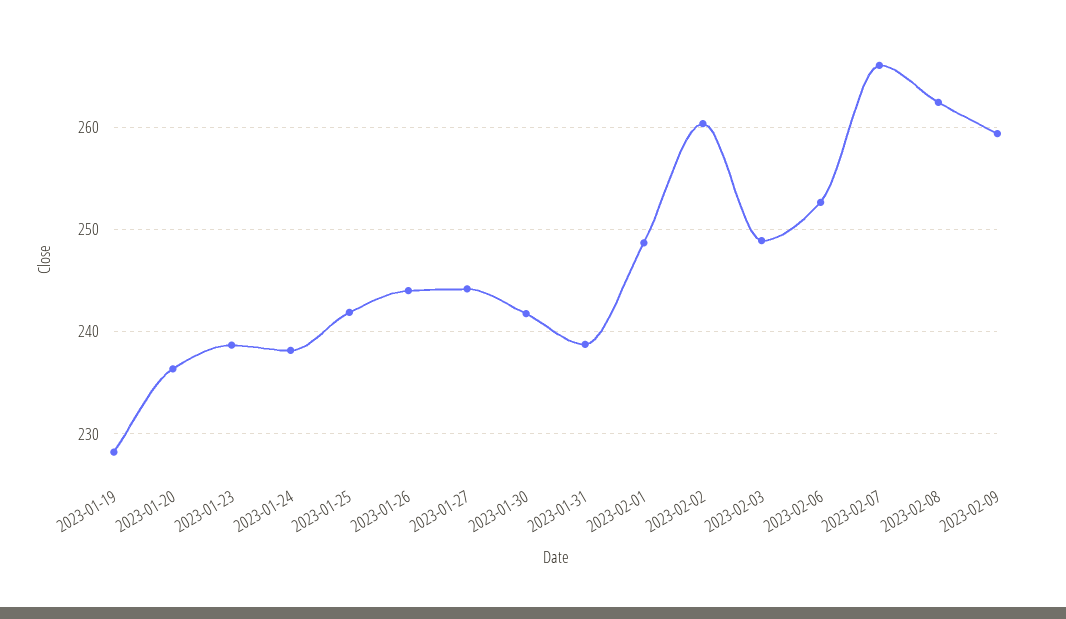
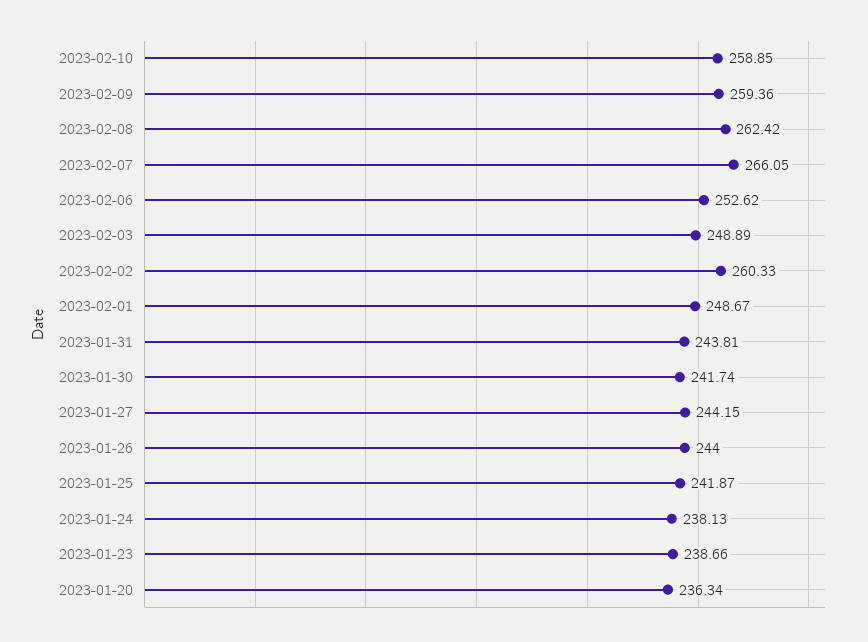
2023-01-19: 228 -> none
2023-01-31: 239 -> 243.81
2023-02-10: none -> 258.85

